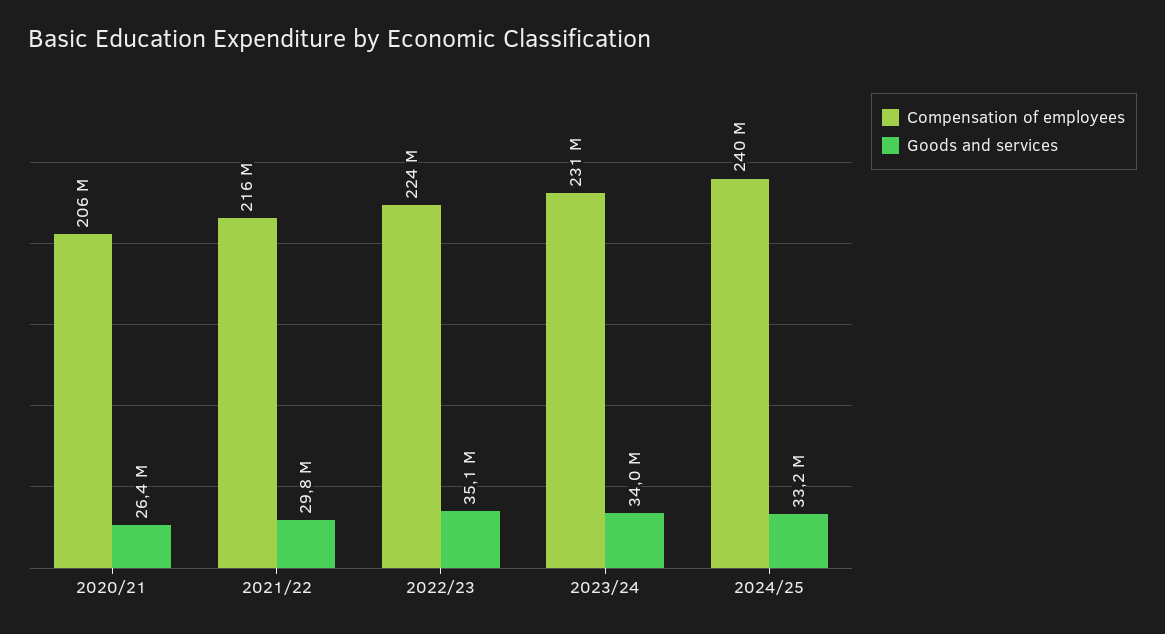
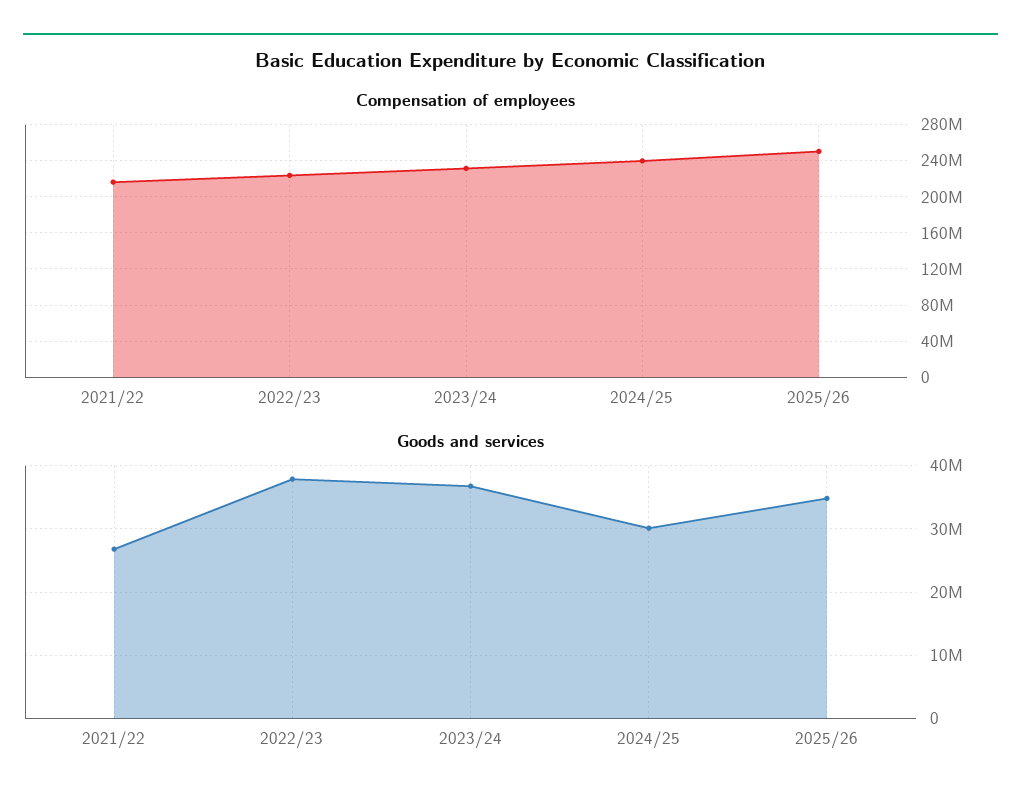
Compensation of employees, 2020/21: 206000000 -> none
Goods and services, 2020/21: 26400000 -> none
Goods and services, 2021/22: 29800000 -> 27000000
Goods and services, 2022/23: 35100000 -> 38000000
Goods and services, 2023/24: 34000000 -> 37000000
Goods and services, 2024/25: 33200000 -> 30000000
Compensation of employees, 2025/26: none -> 250000000
Goods and services, 2025/26: none -> 35000000

